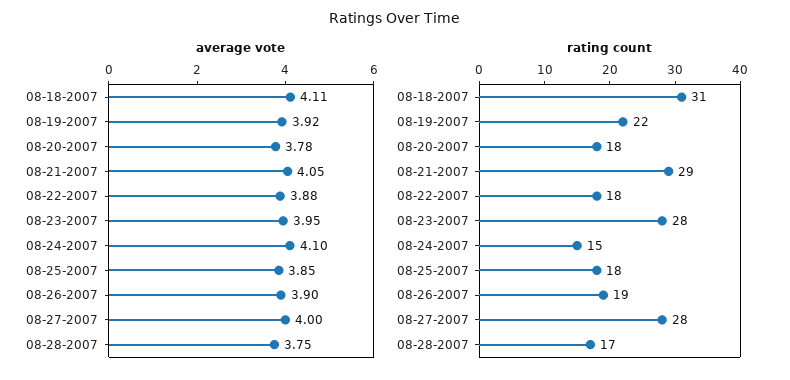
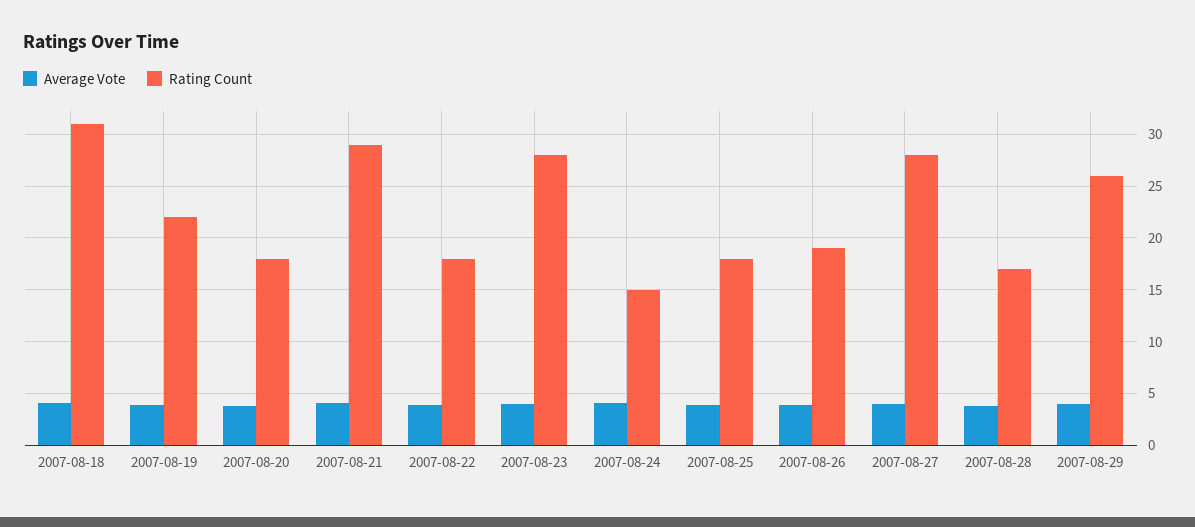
average vote, 2007-08-29: none -> 4
rating count, 2007-08-29: none -> 26

